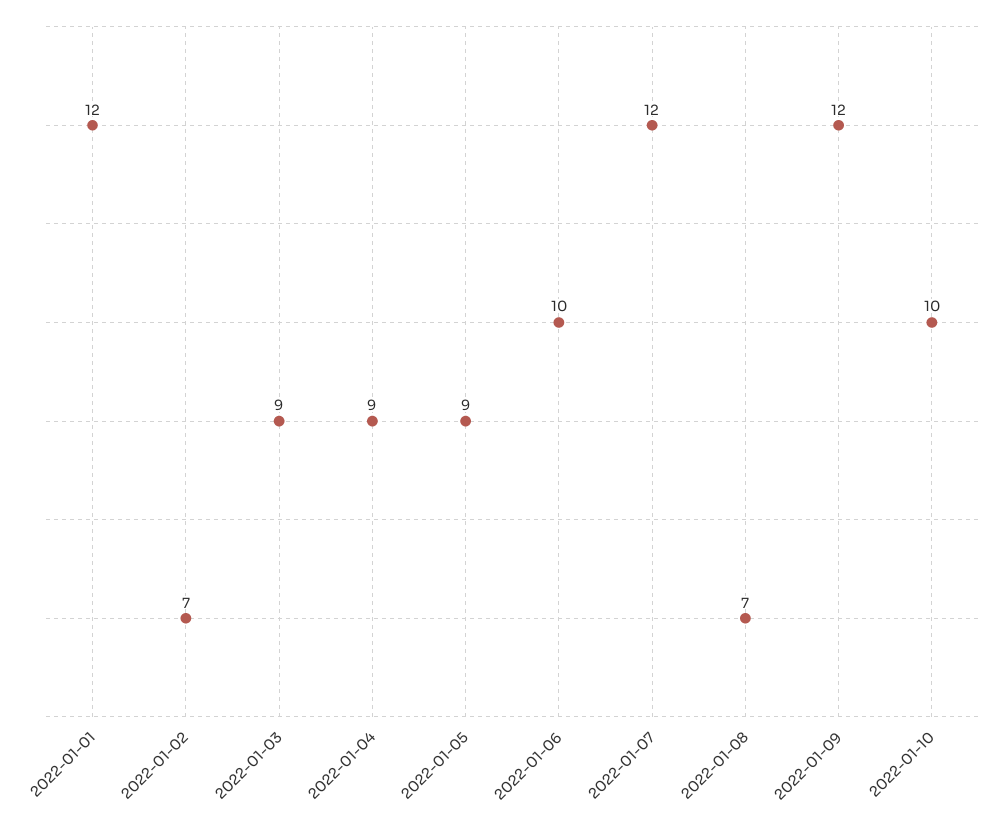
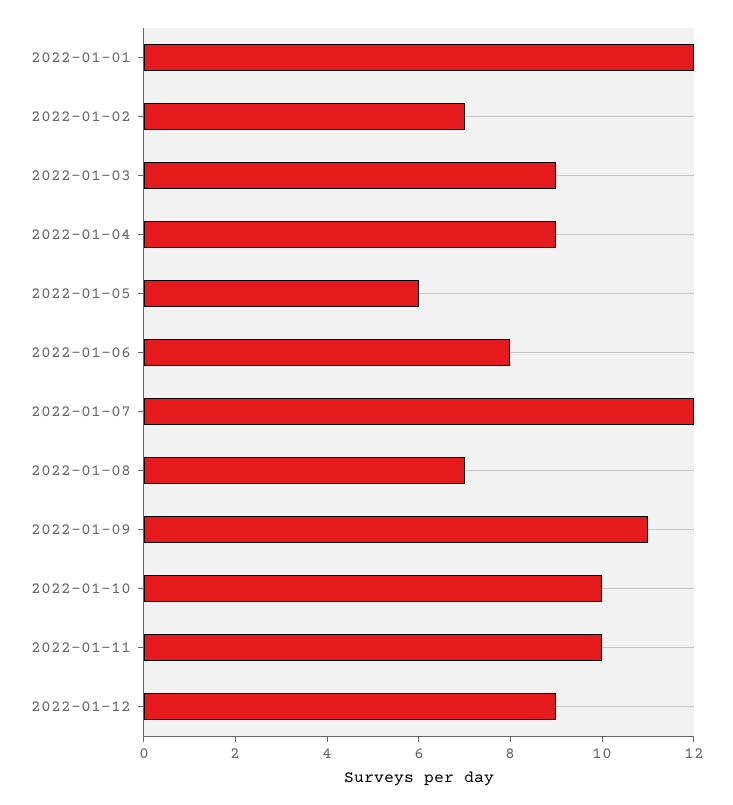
2022-01-05: 9 -> 6
2022-01-06: 10 -> 8
2022-01-09: 12 -> 11
2022-01-11: none -> 10
2022-01-12: none -> 9

